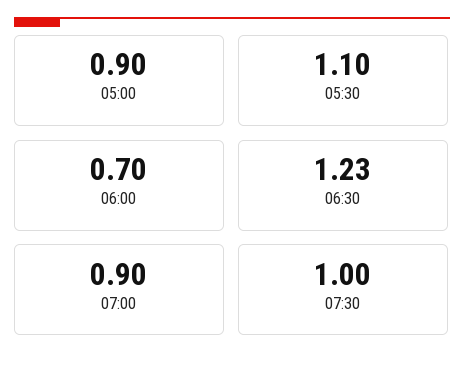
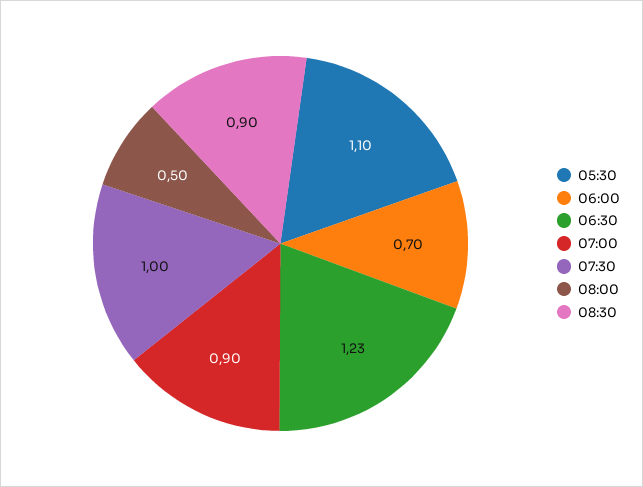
05:00: 0.9 -> none
08:00: none -> 0.5
08:30: none -> 0.9

